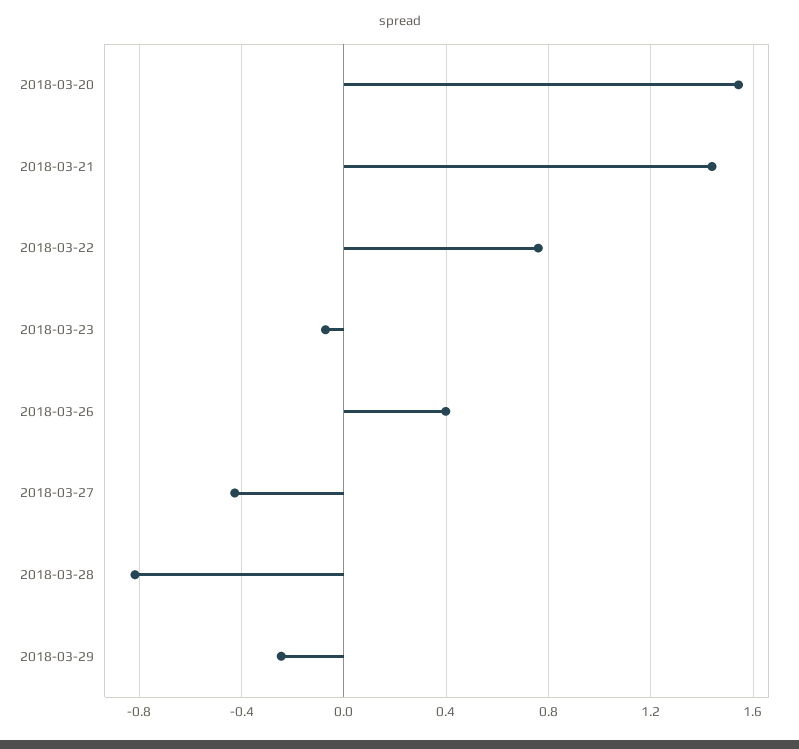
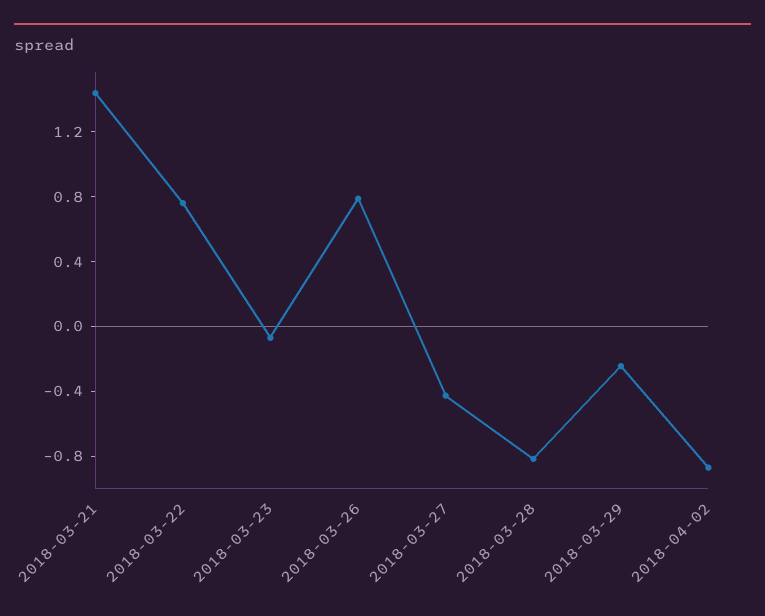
2018-03-20: 1.55 -> none
2018-03-26: 0.4 -> 0.8
2018-04-02: none -> -0.9

